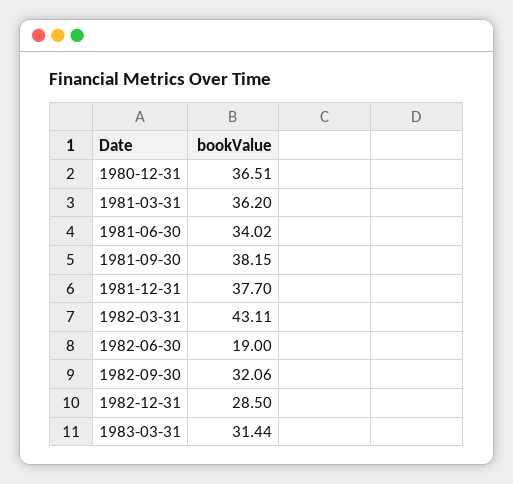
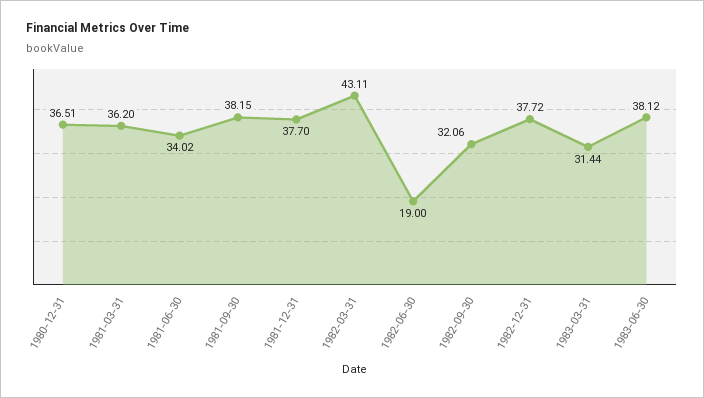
1982-12-31: 28.5 -> 37.72
1983-06-30: none -> 38.12

